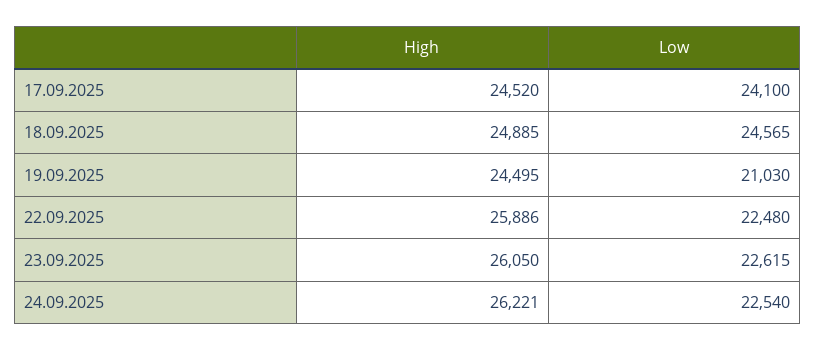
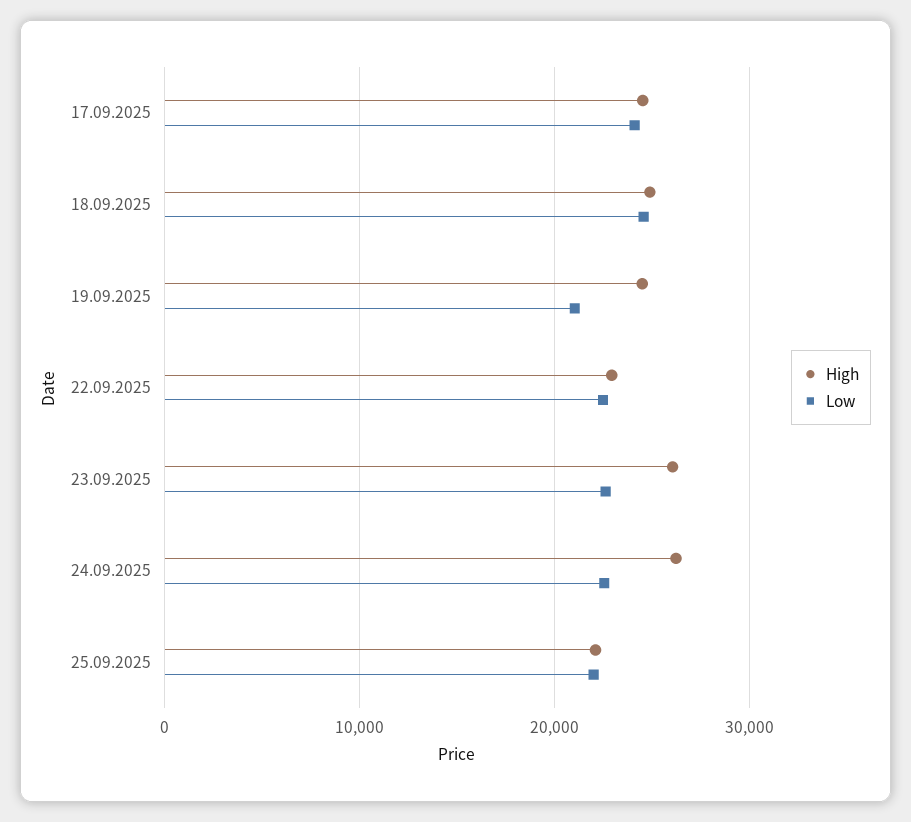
High, 22.09.2025: 25886 -> 23000
High, 25.09.2025: none -> 22000
Low, 25.09.2025: none -> 22000

